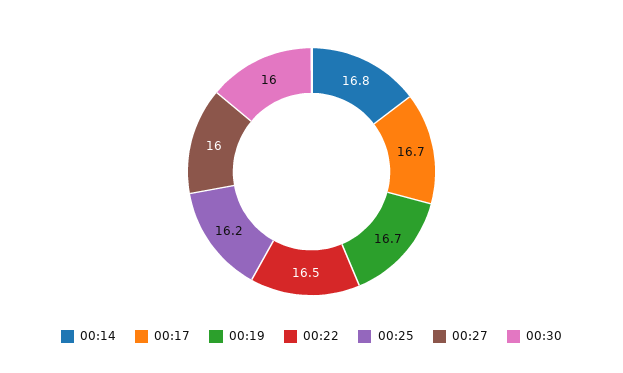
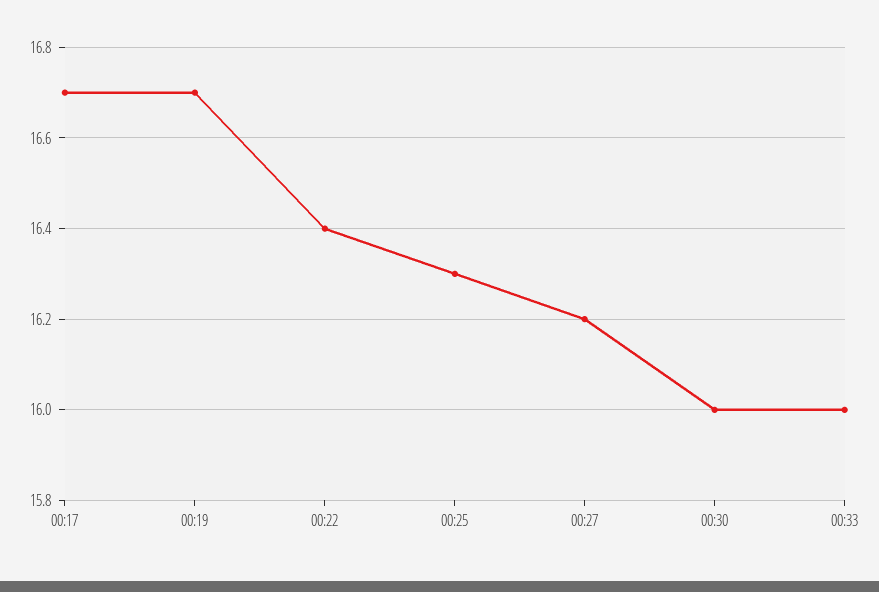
00:14: 16.8 -> none
00:22: 16.5 -> 16.4
00:25: 16.2 -> 16.3
00:27: 16 -> 16.2
00:33: none -> 16

